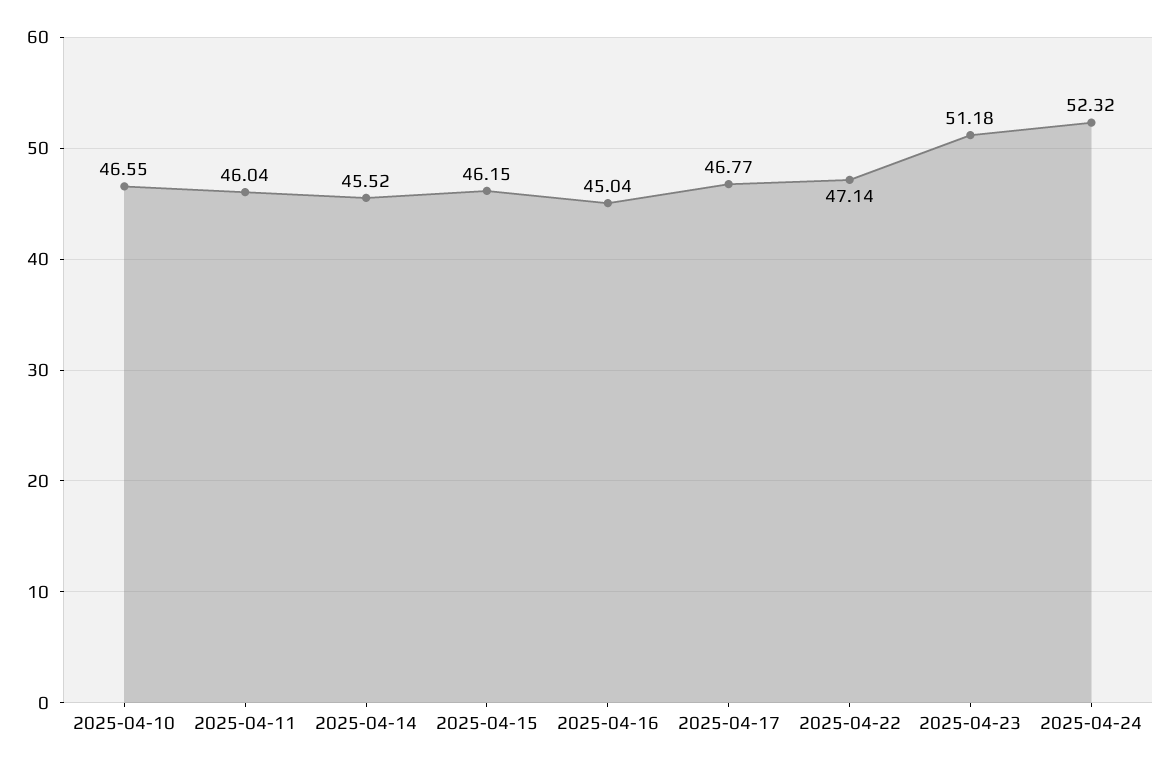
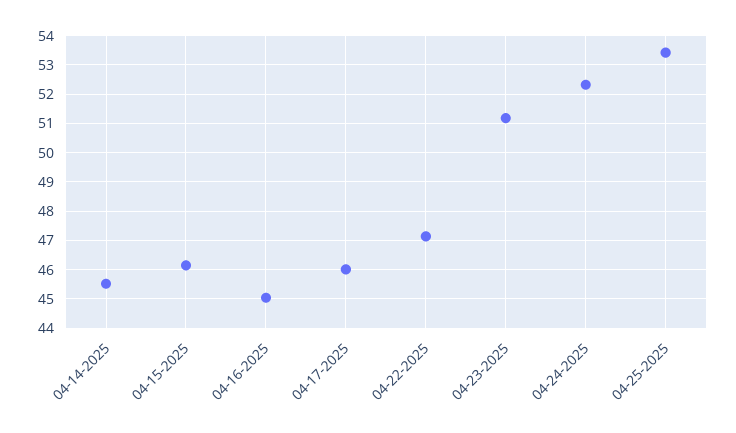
2025-04-10: 46.55 -> none
2025-04-11: 46.04 -> none
2025-04-17: 46.77 -> 46
04-25-2025: none -> 53.5

